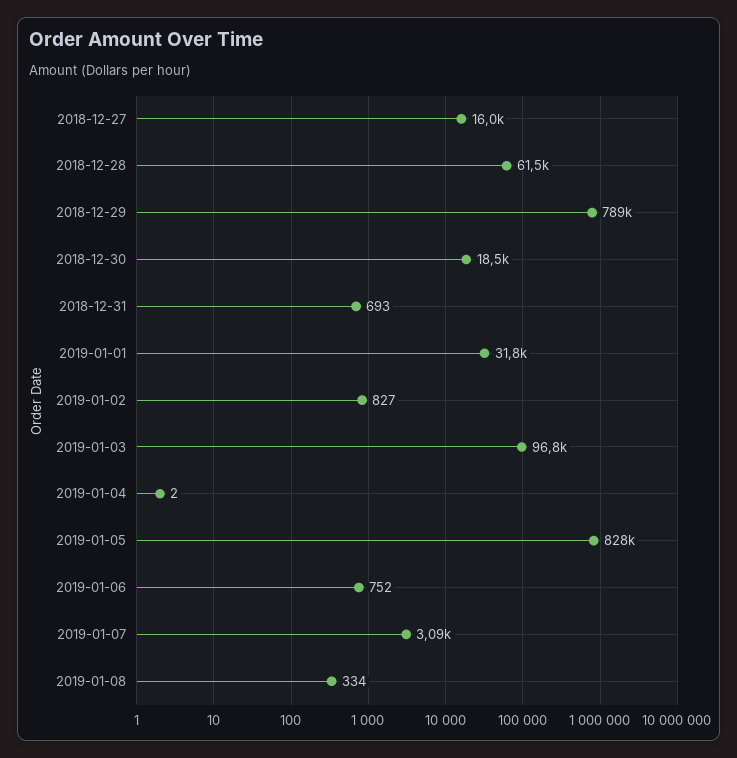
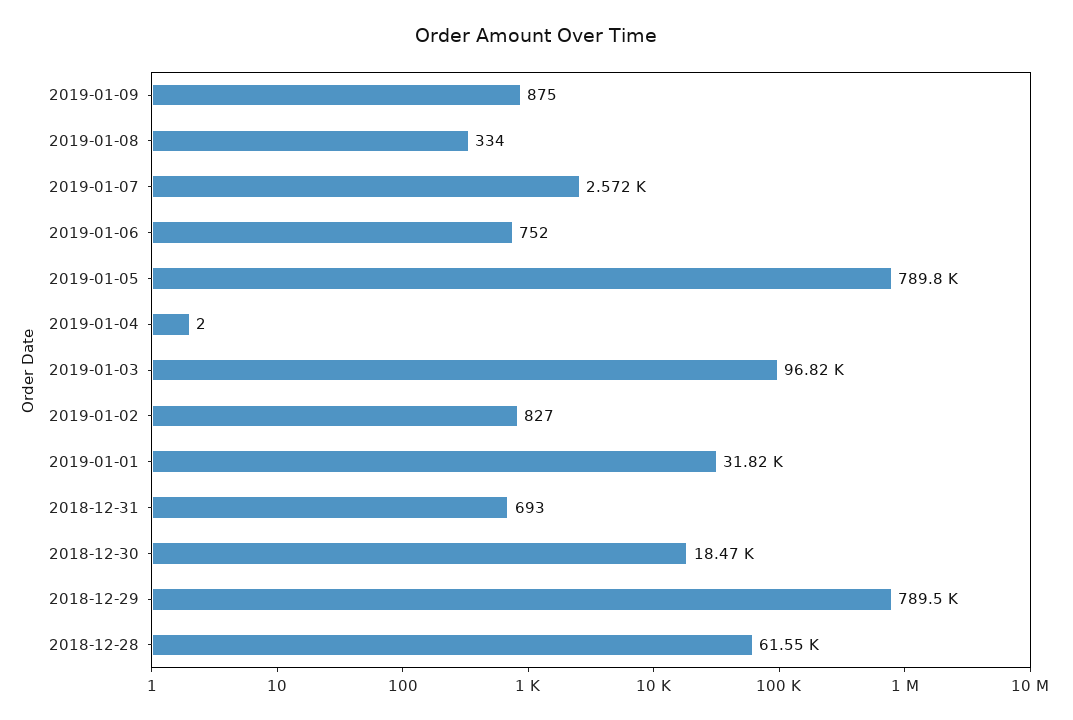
2018-12-27: 16000 -> none
2019-01-05: 828000 -> 789800
2019-01-07: 3090 -> 2572
2019-01-09: none -> 875

